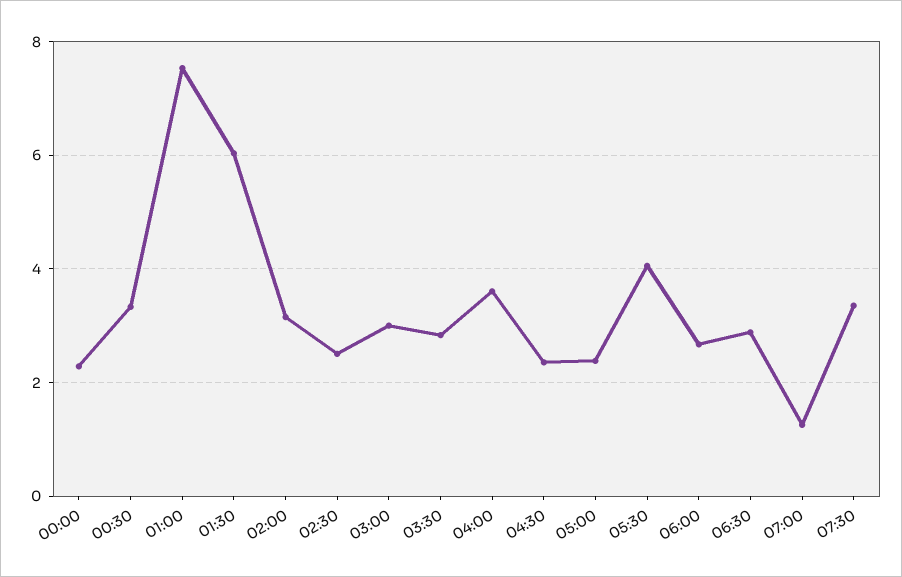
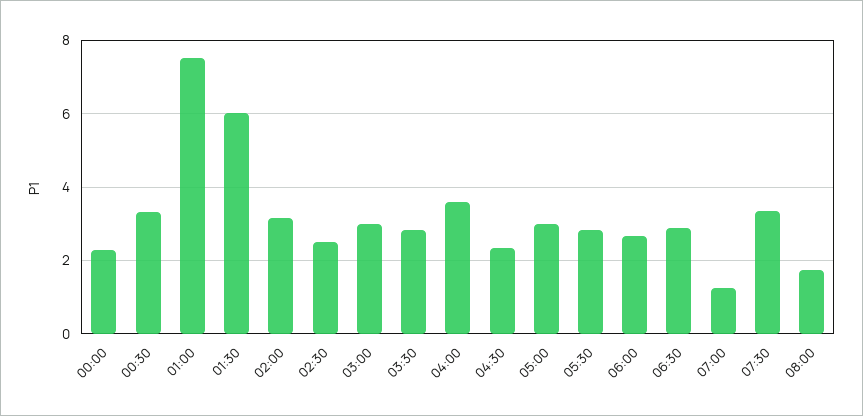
05:00: 2.4 -> 3
05:30: 4 -> 2.8
08:00: none -> 1.8

